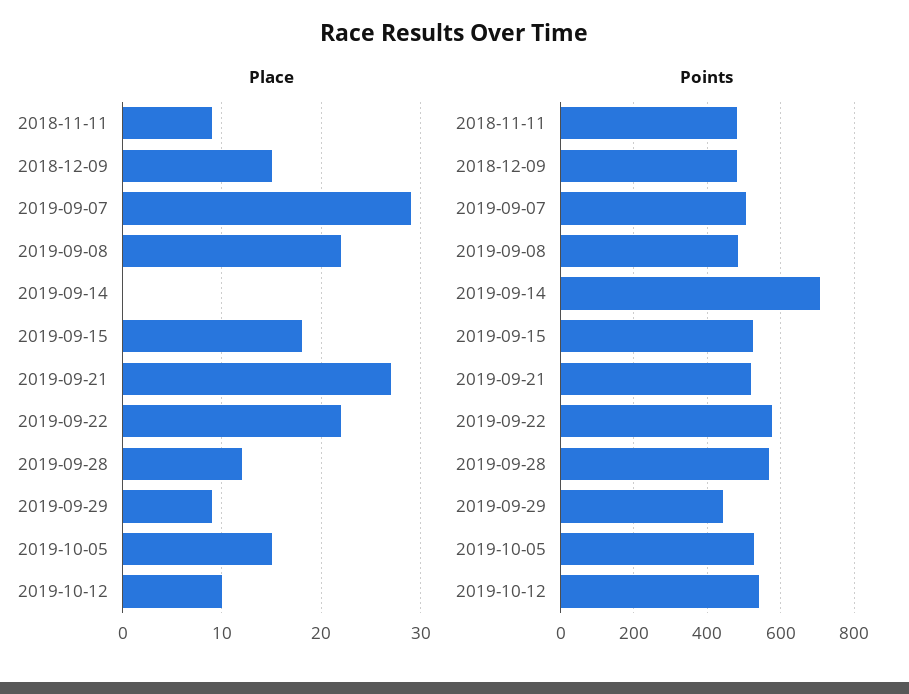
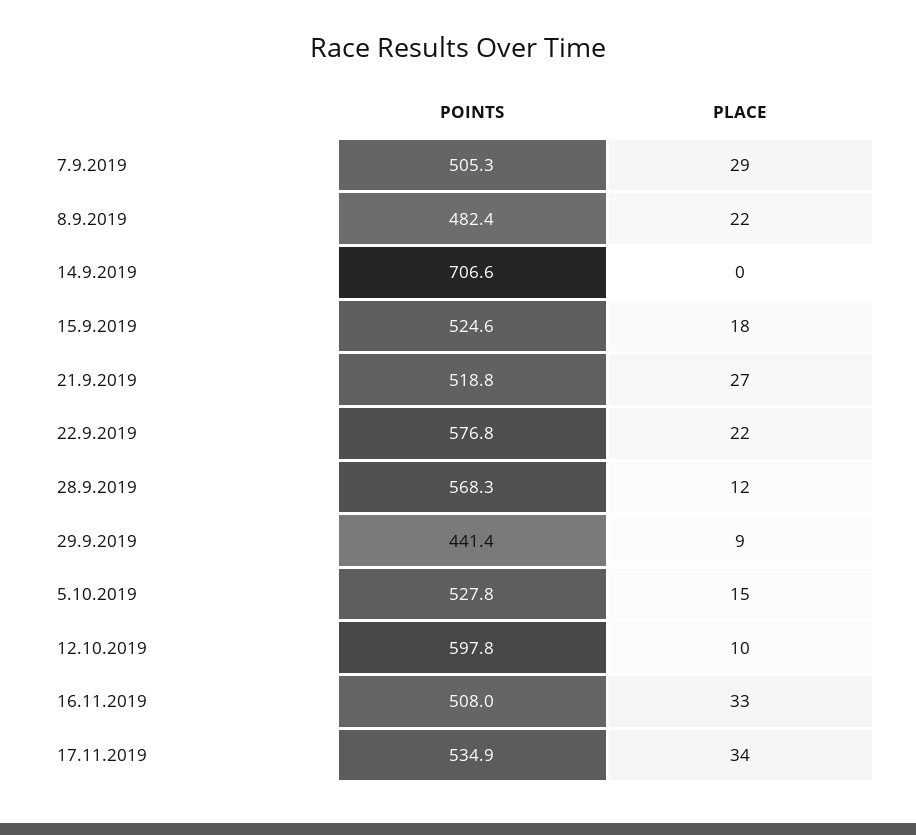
Place, 2018-11-11: 9 -> none
Place, 2018-12-09: 15 -> none
Points, 2018-11-11: 480 -> none
Points, 2018-12-09: 480 -> none
Points, 2019-10-12: 540 -> 597.8
Points, 16.11.2019: none -> 508
Place, 16.11.2019: none -> 33
Points, 17.11.2019: none -> 534.9
Place, 17.11.2019: none -> 34

